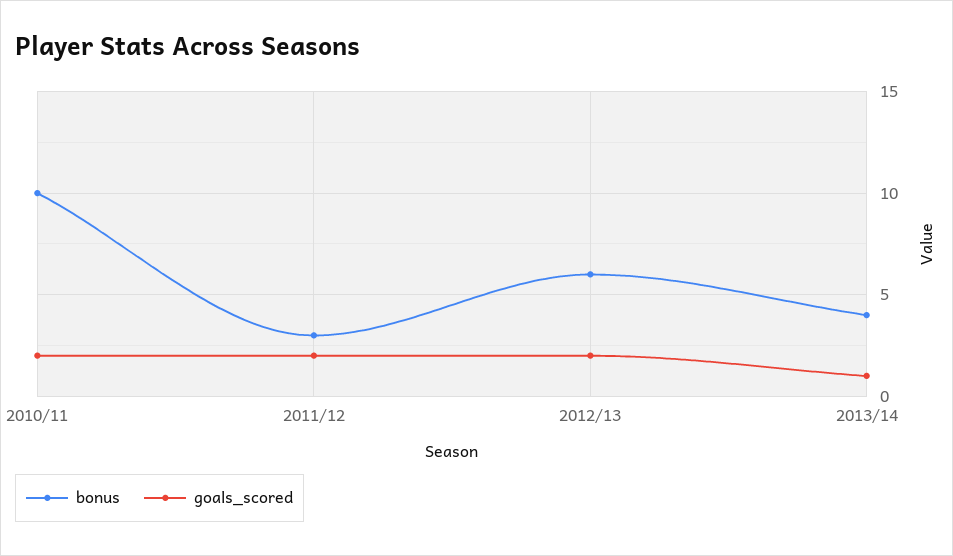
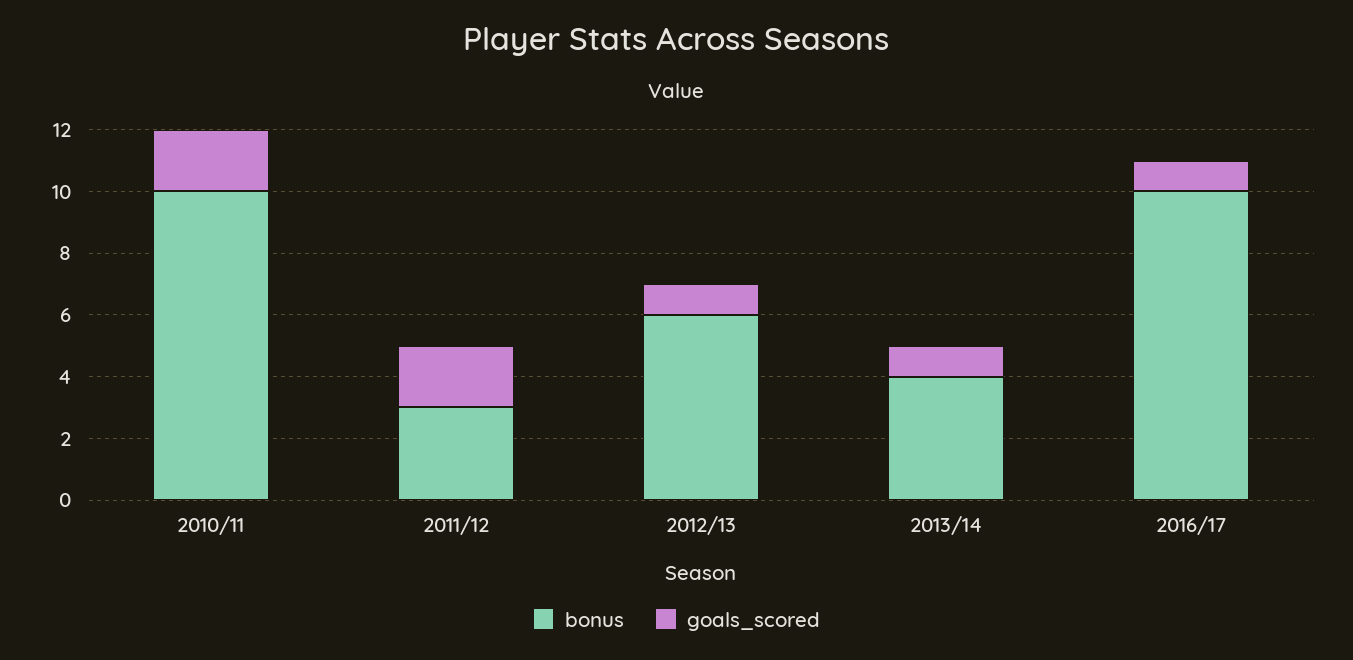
goals_scored, 2012/13: 2 -> 1
bonus, 2016/17: none -> 10
goals_scored, 2016/17: none -> 1

